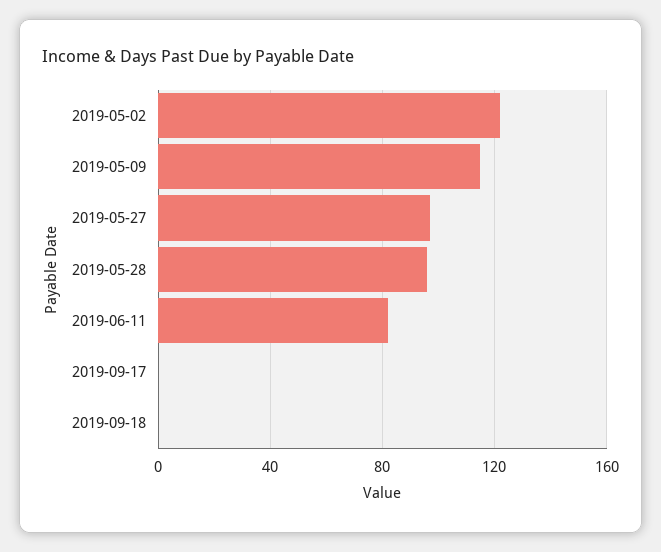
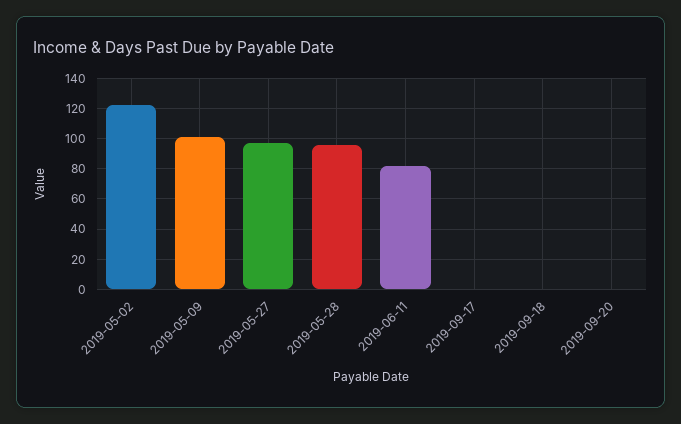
2019-05-09: 115 -> 100
2019-09-20: none -> 0

